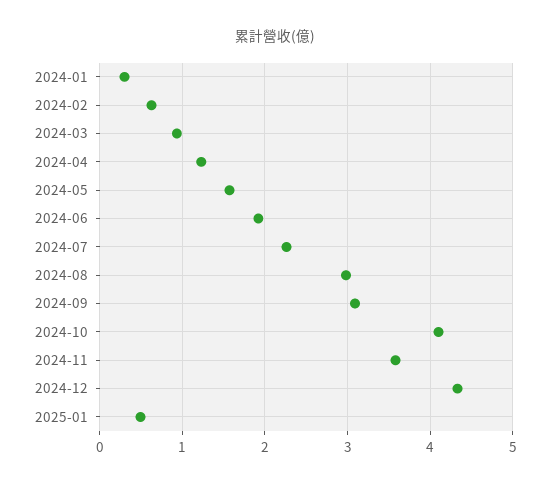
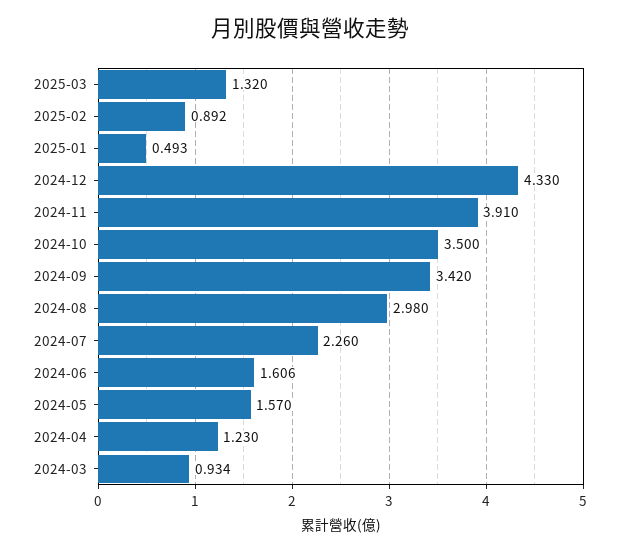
2024-01: 0.3 -> none
2024-02: 0.6 -> none
2024-06: 1.9 -> 1.606
2024-09: 3.1 -> 3.42
2024-10: 4.1 -> 3.5
2024-11: 3.6 -> 3.91
2025-03: none -> 1.32
2025-02: none -> 0.892

